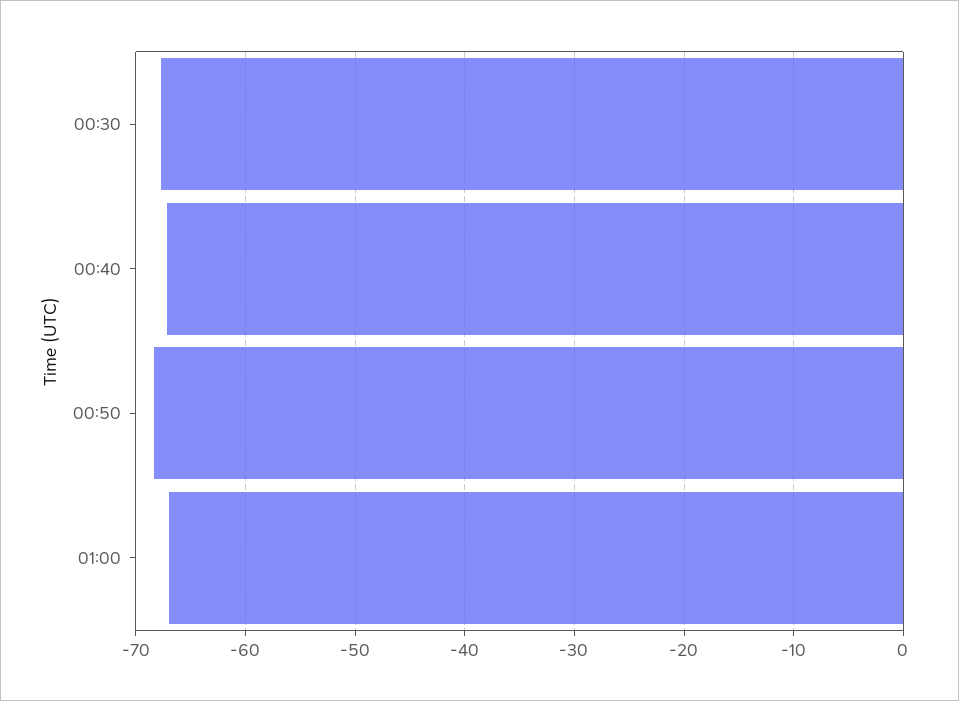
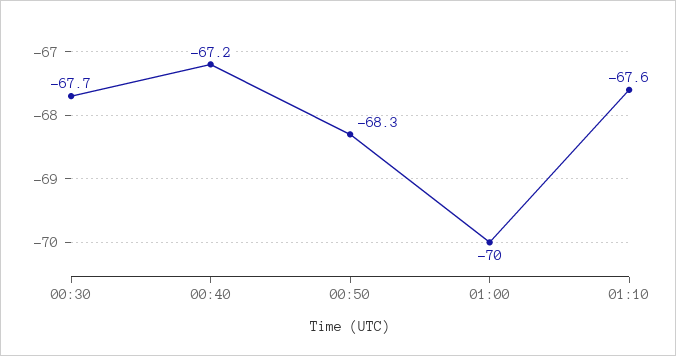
01:00: -67 -> -70
01:10: none -> -67.6

